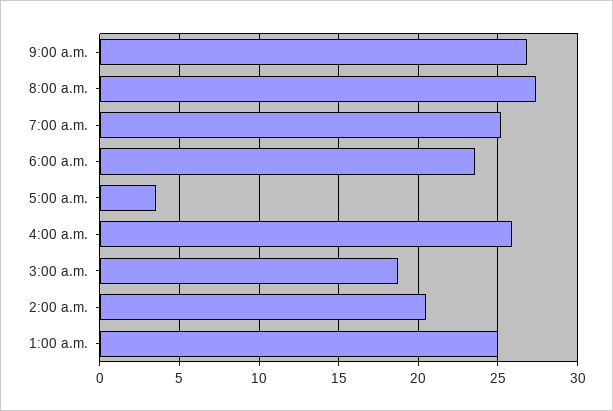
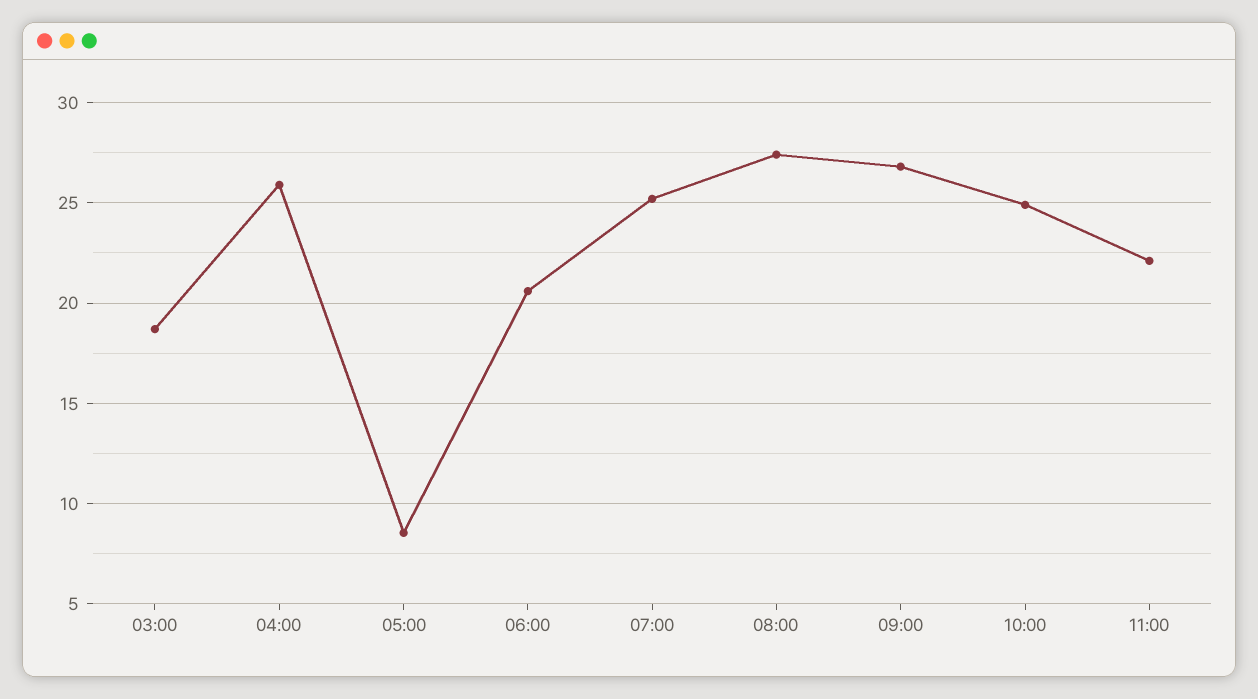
6:00 a.m.: 23.5 -> 20.5
5:00 a.m.: 3.5 -> 8.5
2:00 a.m.: 20.5 -> none
1:00 a.m.: 25 -> none
10:00: none -> 25
11:00: none -> 22

